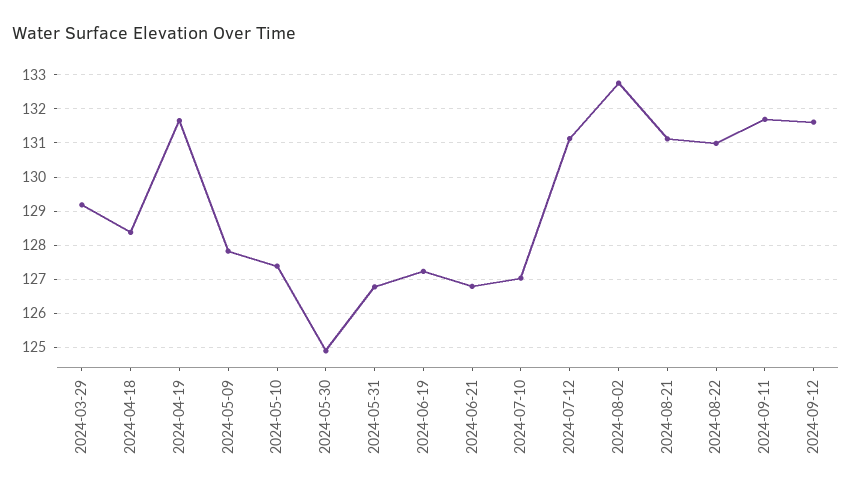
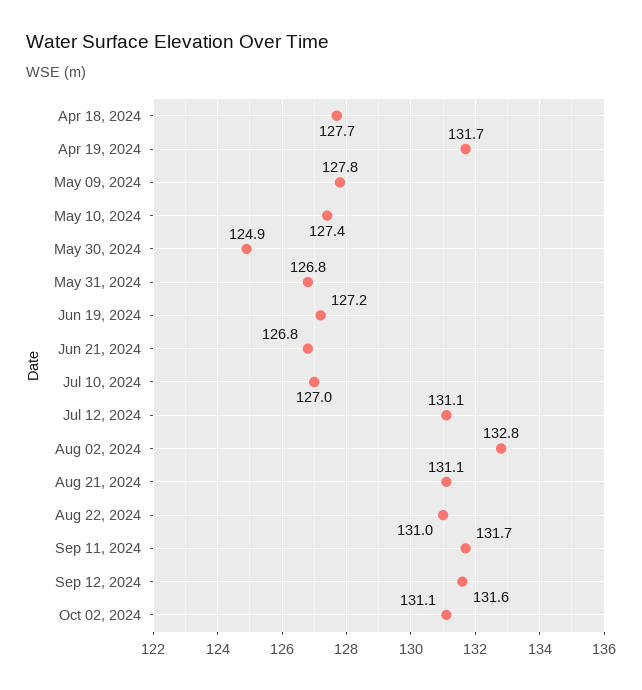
2024-03-29: 129.2 -> none
2024-04-18: 128.4 -> 127.7
Oct 02, 2024: none -> 131.1

